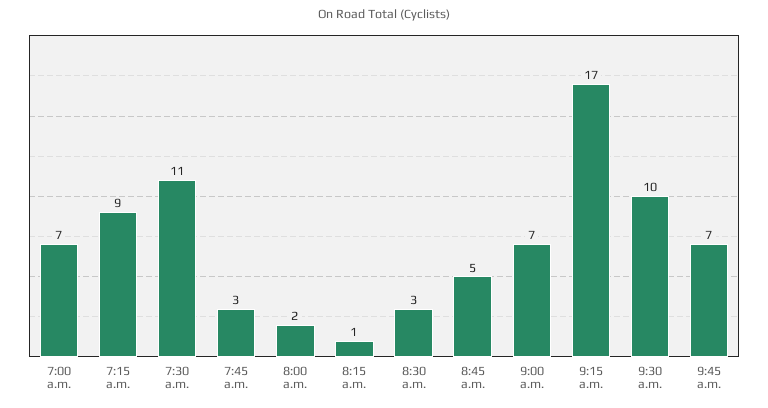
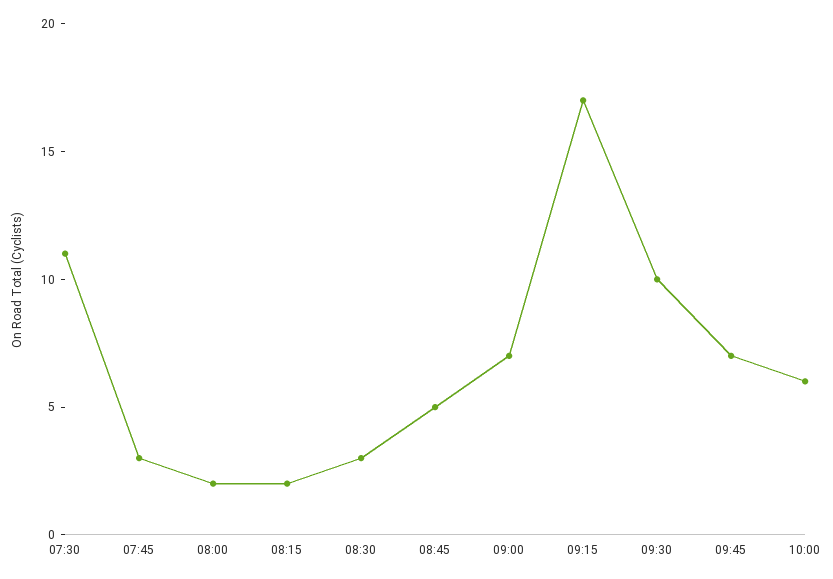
7:00 a.m.: 7 -> none
7:15 a.m.: 9 -> none
8:15 a.m.: 1 -> 2
10:00: none -> 6

